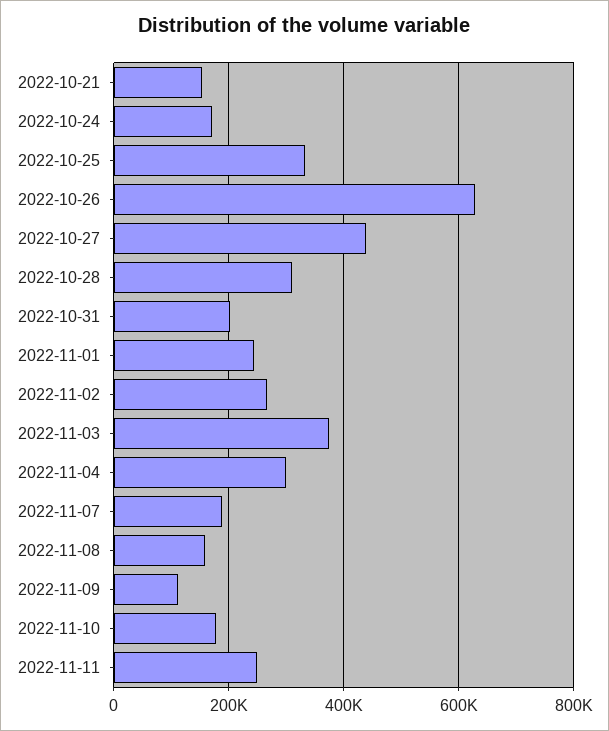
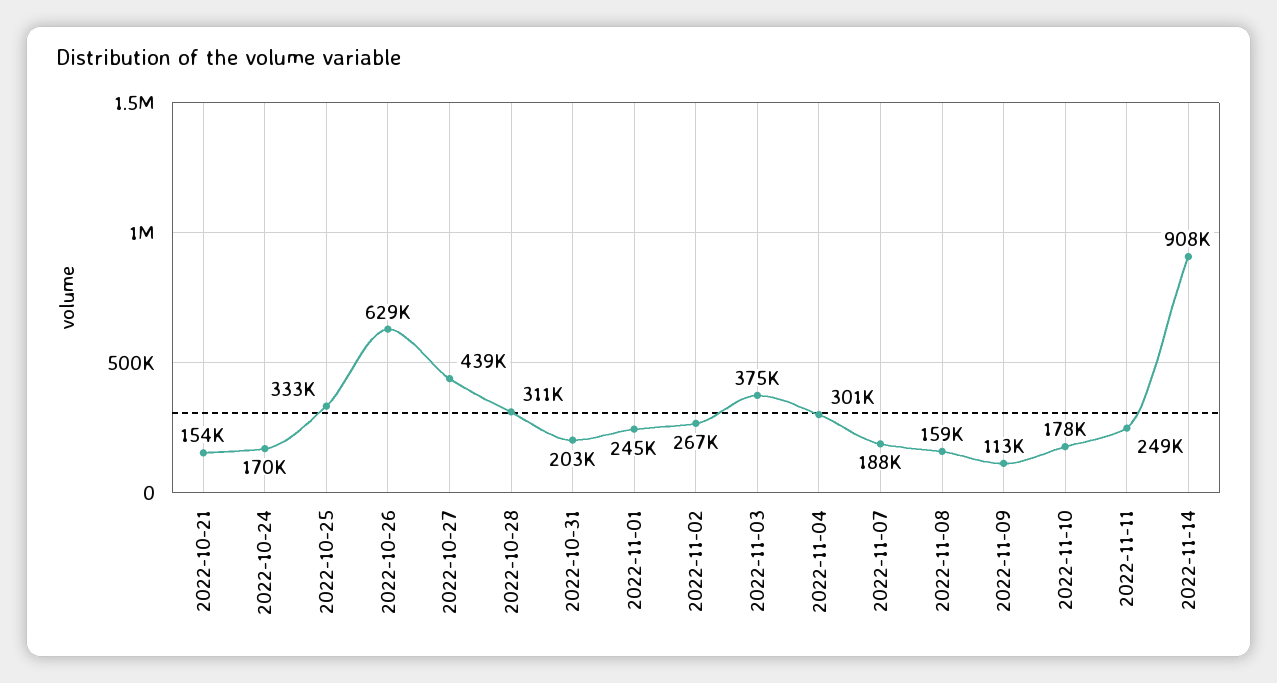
2022-11-14: none -> 908000

